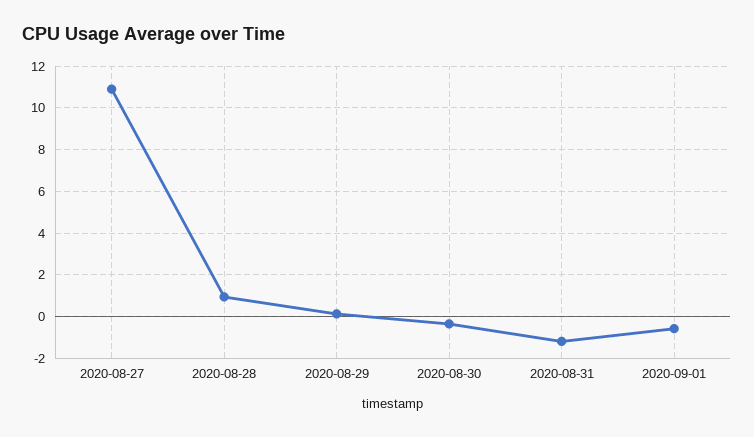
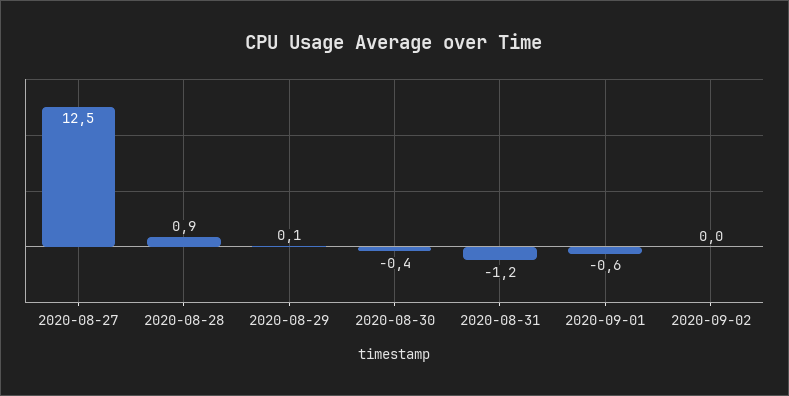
2020-08-27: 11 -> 12.5
2020-09-02: none -> 0

